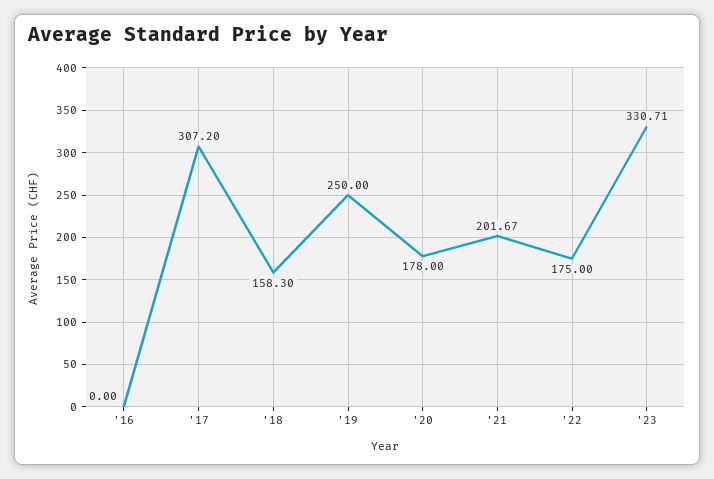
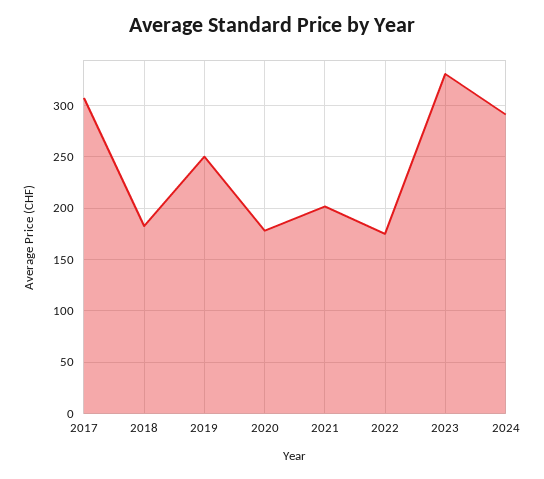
'16: 0 -> none
'18: 158.3 -> 180
2024: none -> 290

